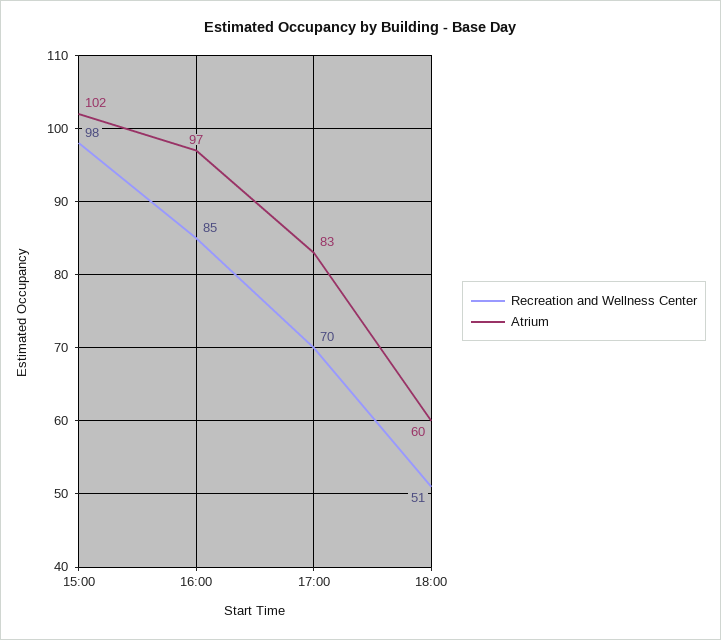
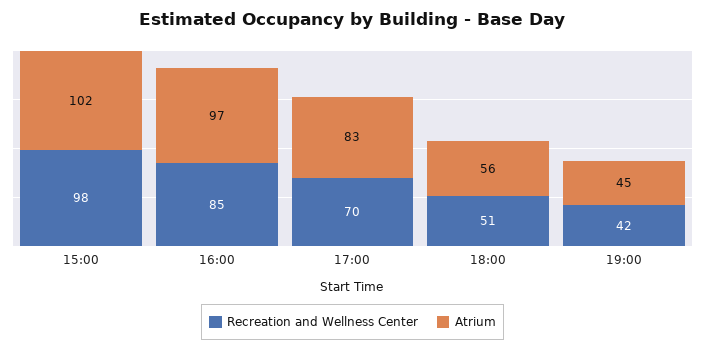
Atrium, 18:00: 60 -> 56
Recreation and Wellness Center, 19:00: none -> 42
Atrium, 19:00: none -> 45

